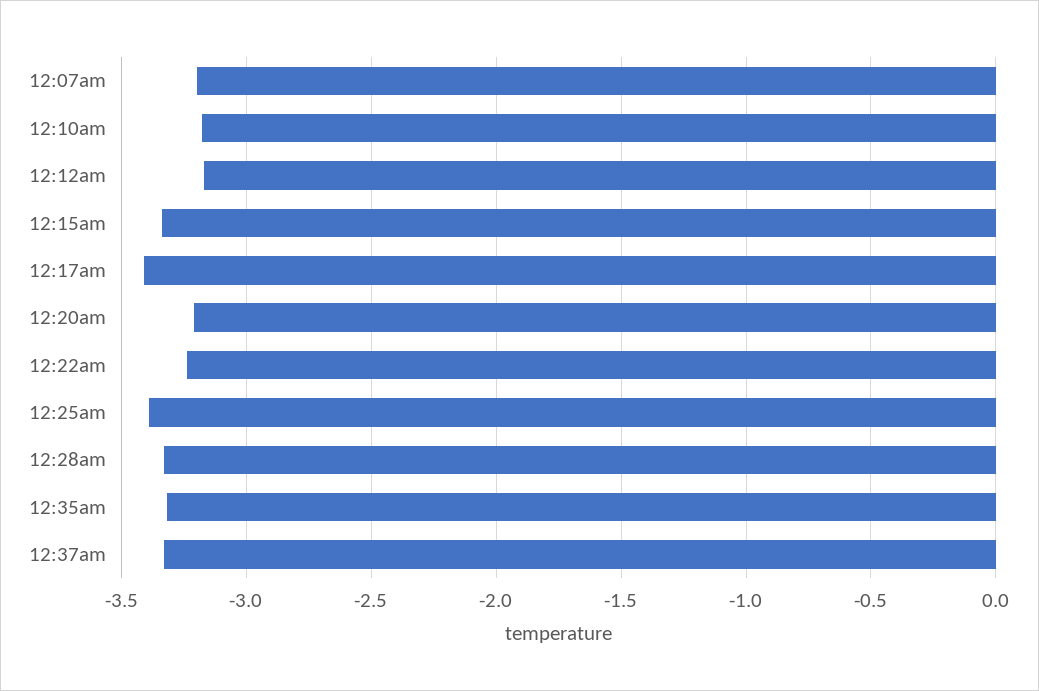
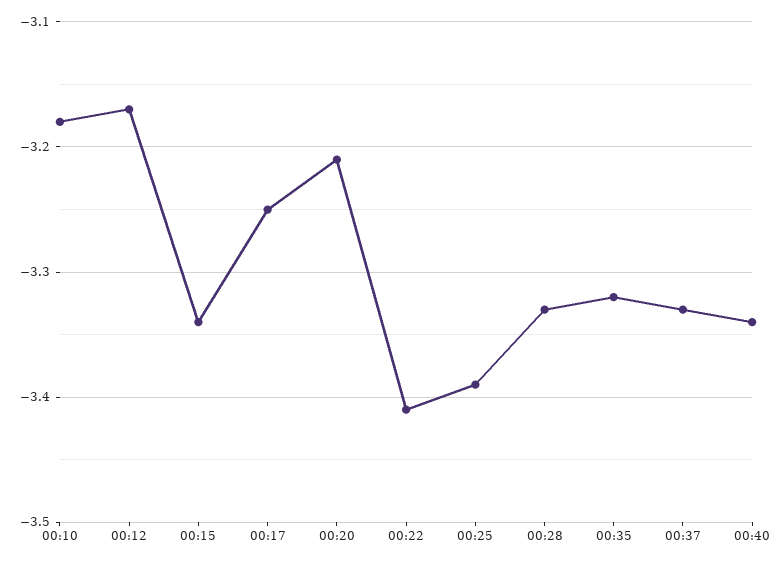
12:07am: -3.2 -> none
12:17am: -3.4 -> -3.25
12:22am: -3.25 -> -3.41
00:40: none -> -3.34

